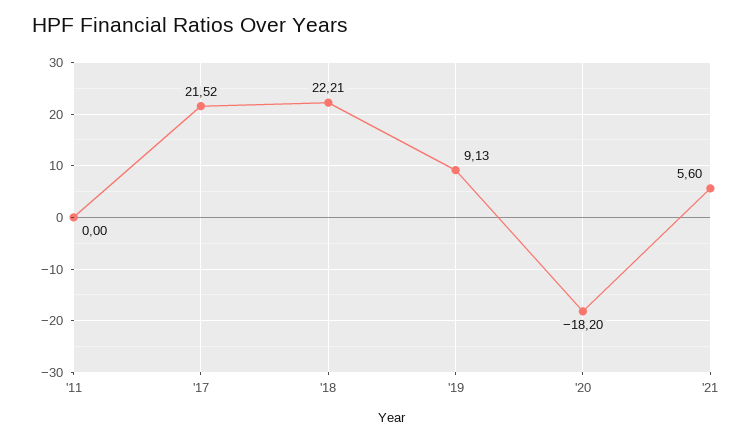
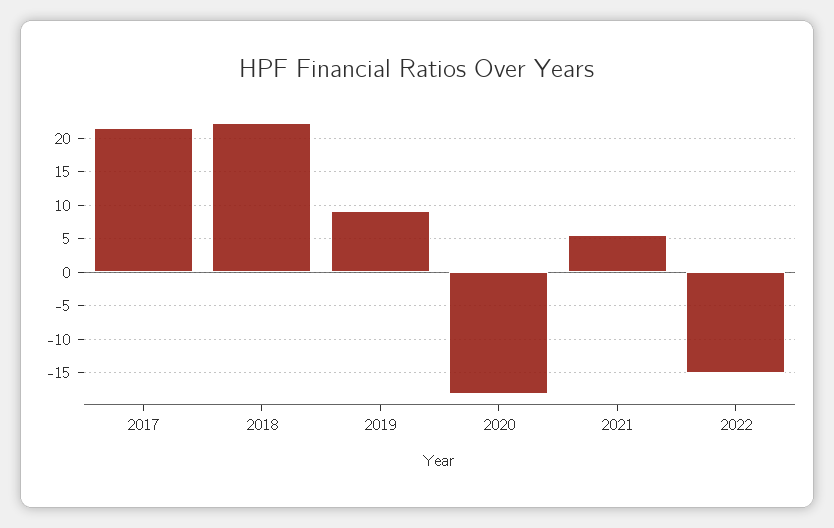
'11: 0 -> none
2022: none -> -15

